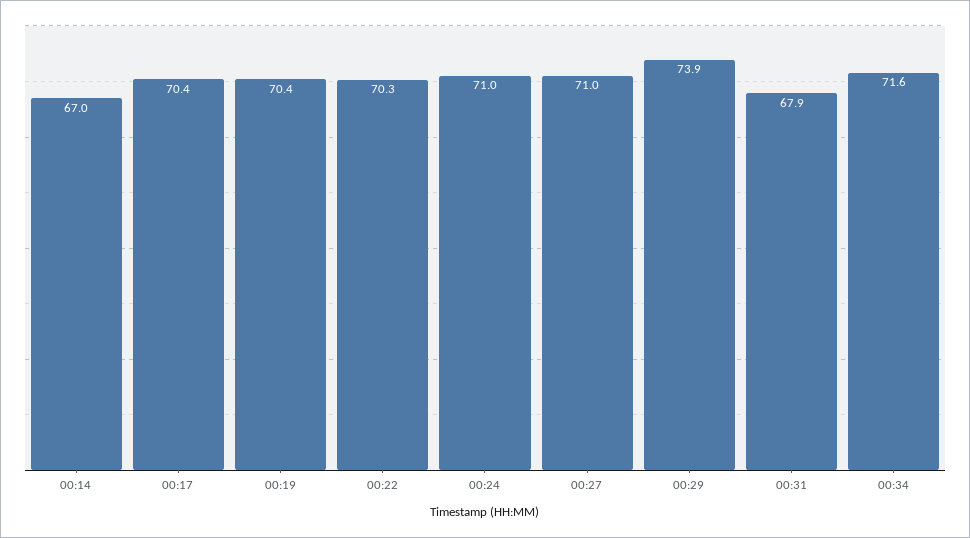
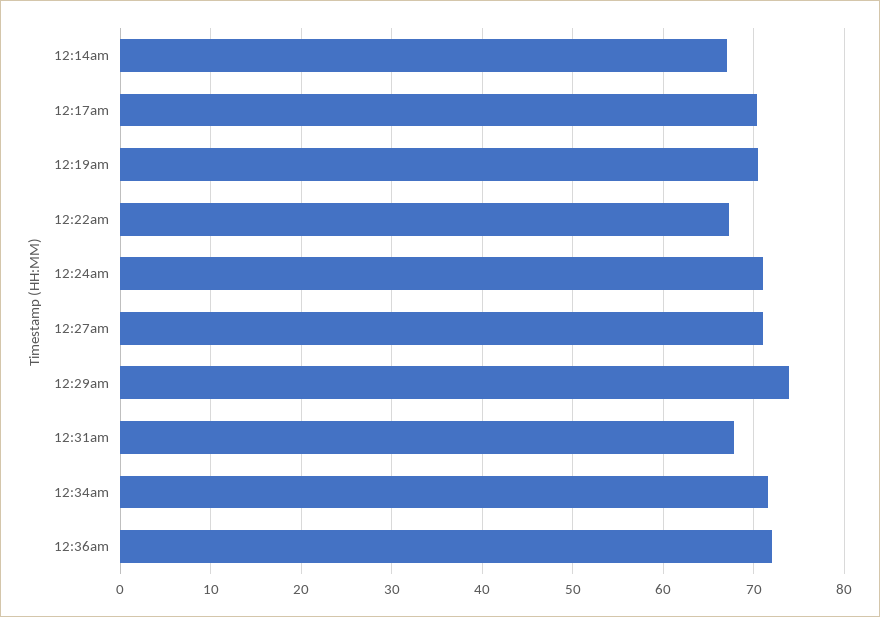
00:22: 70.3 -> 67
12:36am: none -> 72

